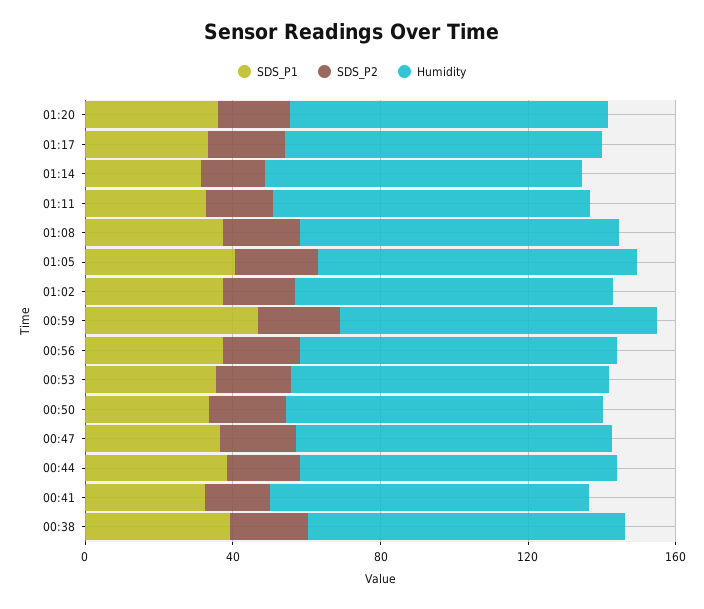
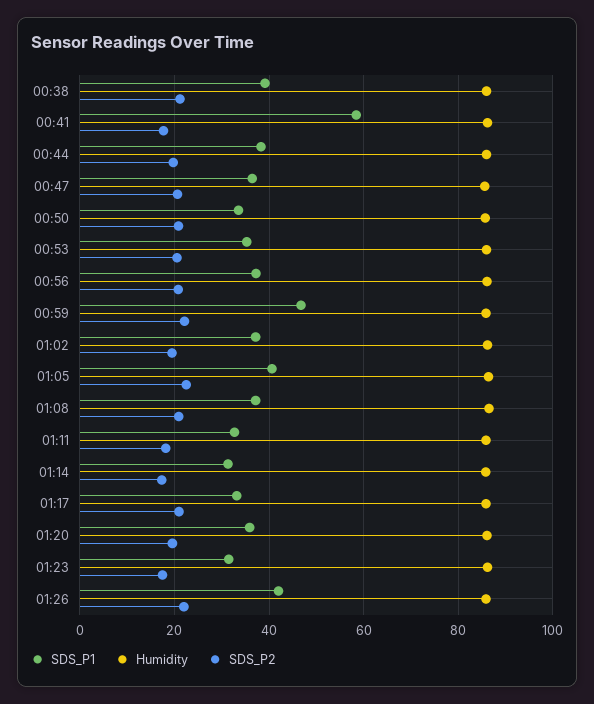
SDS_P1, 00:41: 30 -> 58
SDS_P1, 01:23: none -> 32
Humidity, 01:23: none -> 86
SDS_P2, 01:23: none -> 18
SDS_P1, 01:26: none -> 42
Humidity, 01:26: none -> 86
SDS_P2, 01:26: none -> 22

